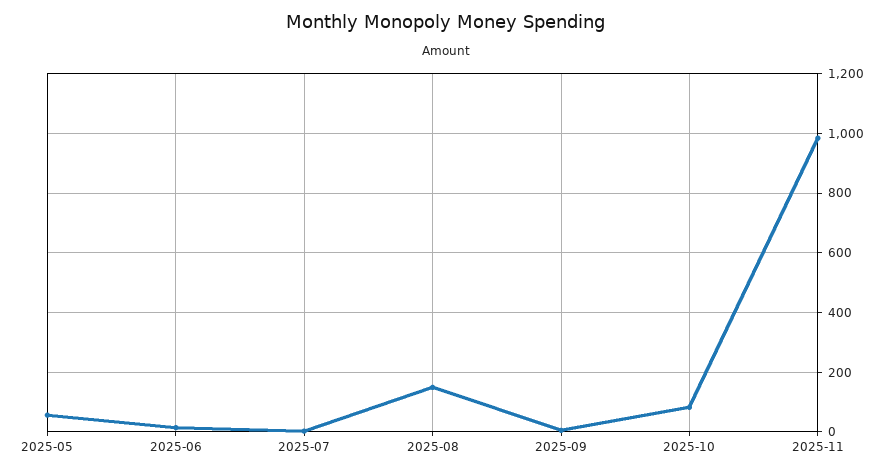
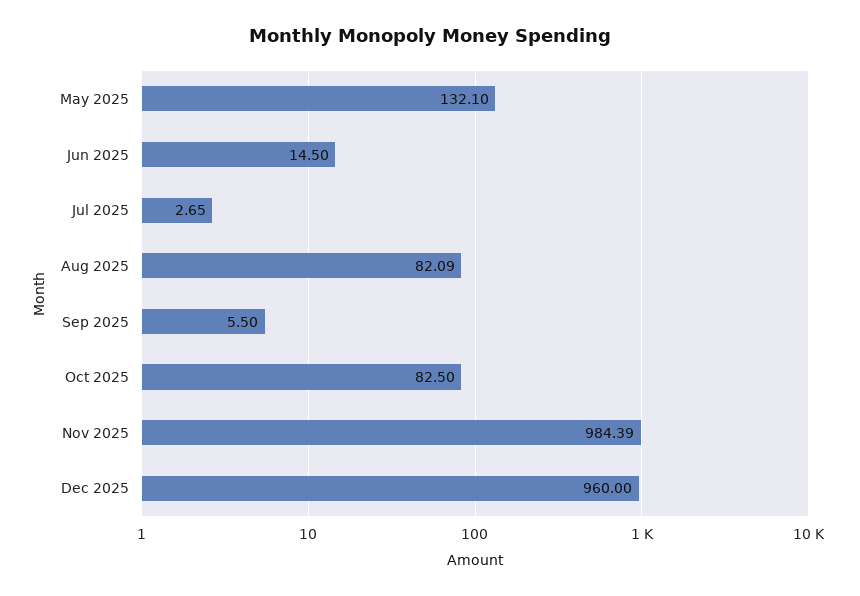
2025-05: 50 -> 132.1
2025-08: 150 -> 82.09
Dec 2025: none -> 960

